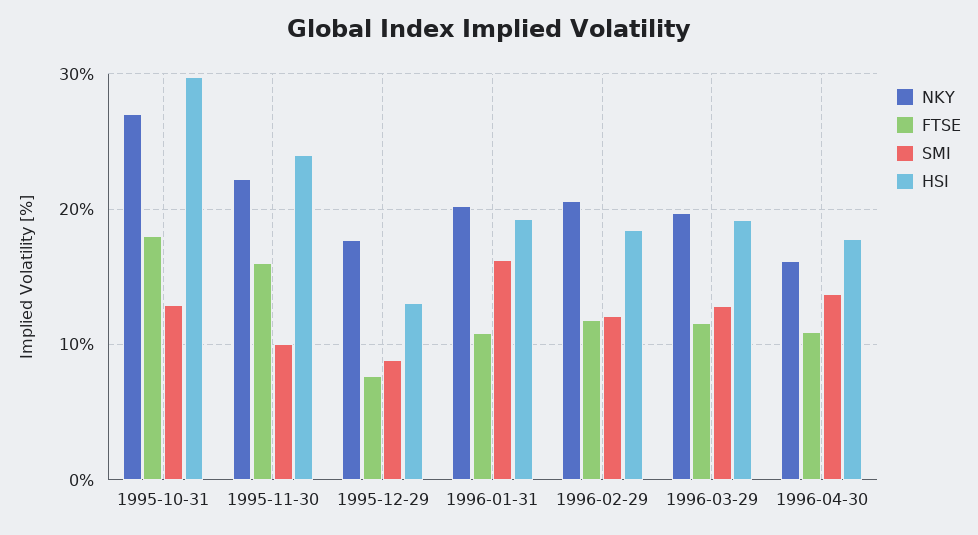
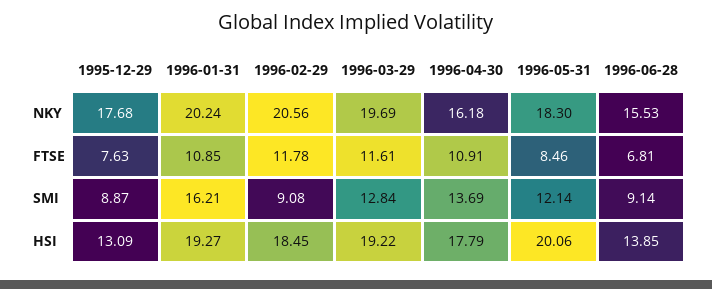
NKY, 1995-10-31: 27 -> none
FTSE, 1995-10-31: 18 -> none
SMI, 1995-10-31: 13 -> none
HSI, 1995-10-31: 30 -> none
NKY, 1995-11-30: 22 -> none
FTSE, 1995-11-30: 16 -> none
SMI, 1995-11-30: 10 -> none
HSI, 1995-11-30: 24 -> none
SMI, 1996-02-29: 12 -> 9.08
NKY, 1996-05-31: none -> 18.3
NKY, 1996-06-28: none -> 15.53
FTSE, 1996-05-31: none -> 8.46
FTSE, 1996-06-28: none -> 6.81
SMI, 1996-05-31: none -> 12.14
SMI, 1996-06-28: none -> 9.14
HSI, 1996-05-31: none -> 20.06
HSI, 1996-06-28: none -> 13.85

